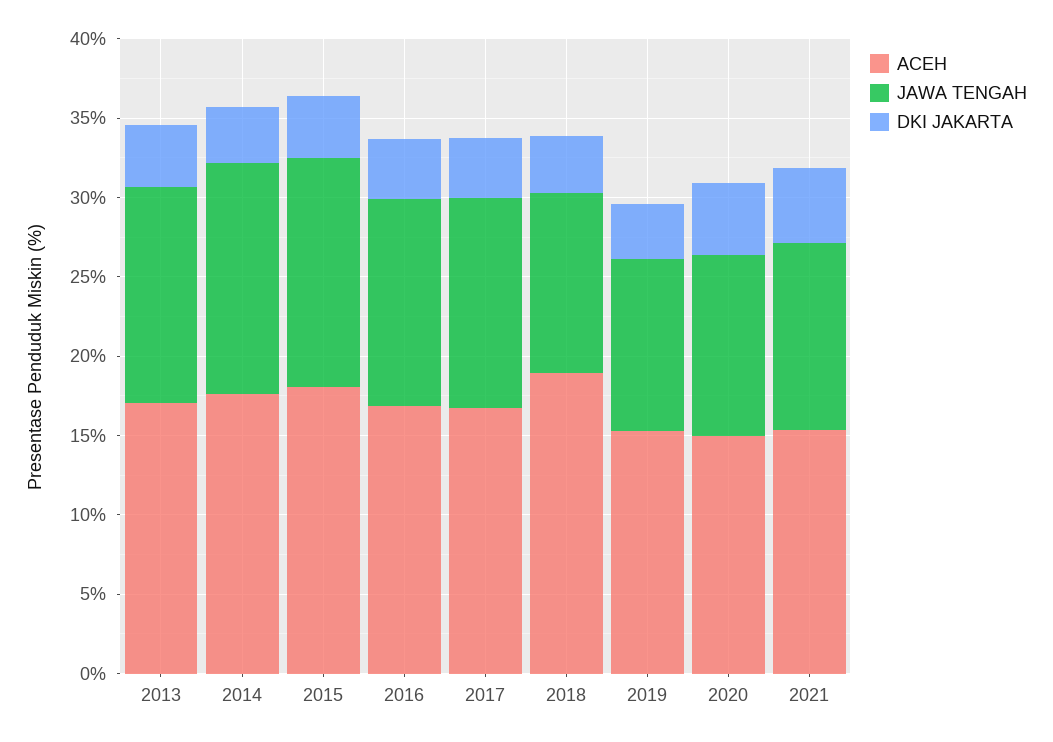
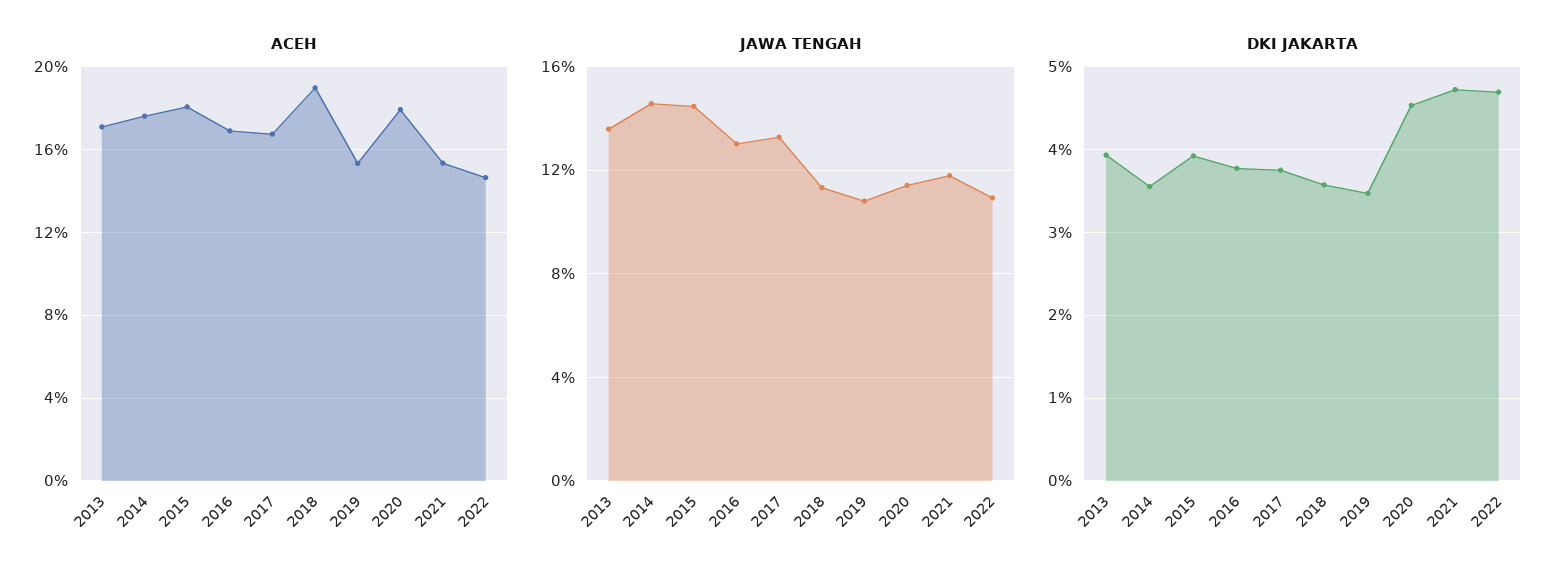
ACEH, 2020: 15 -> 18
ACEH, 2022: none -> 14.5
JAWA TENGAH, 2022: none -> 11
DKI JAKARTA, 2022: none -> 4.7

